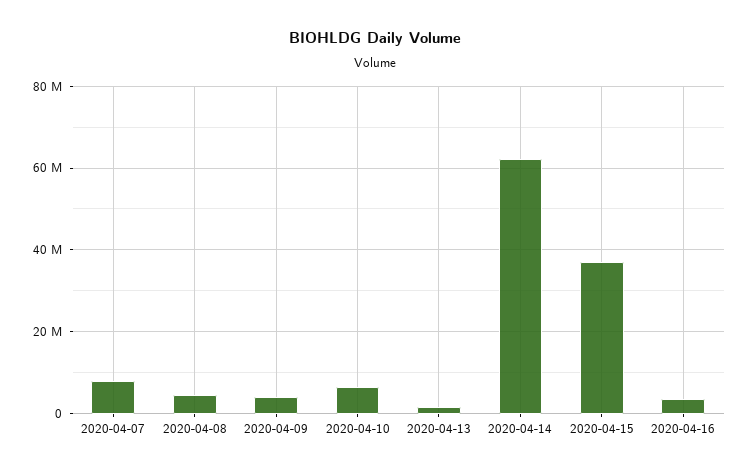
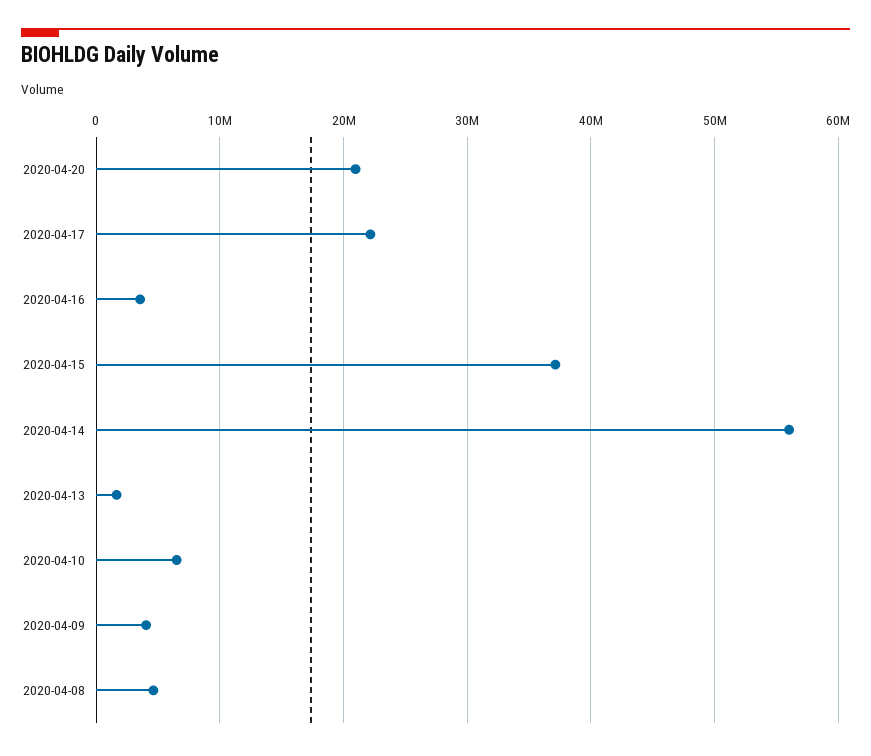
2020-04-07: 8000000 -> none
2020-04-14: 62000000 -> 56000000
2020-04-20: none -> 21000000
2020-04-17: none -> 22000000

